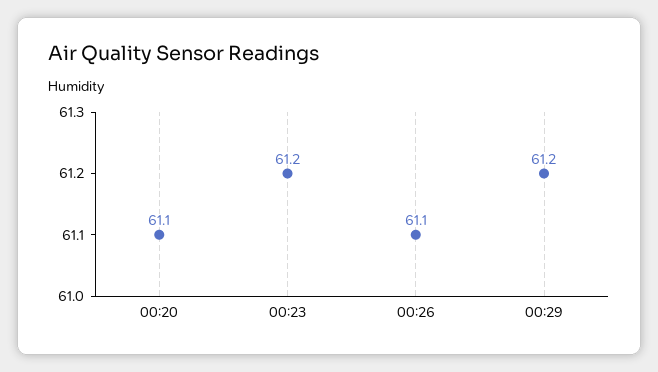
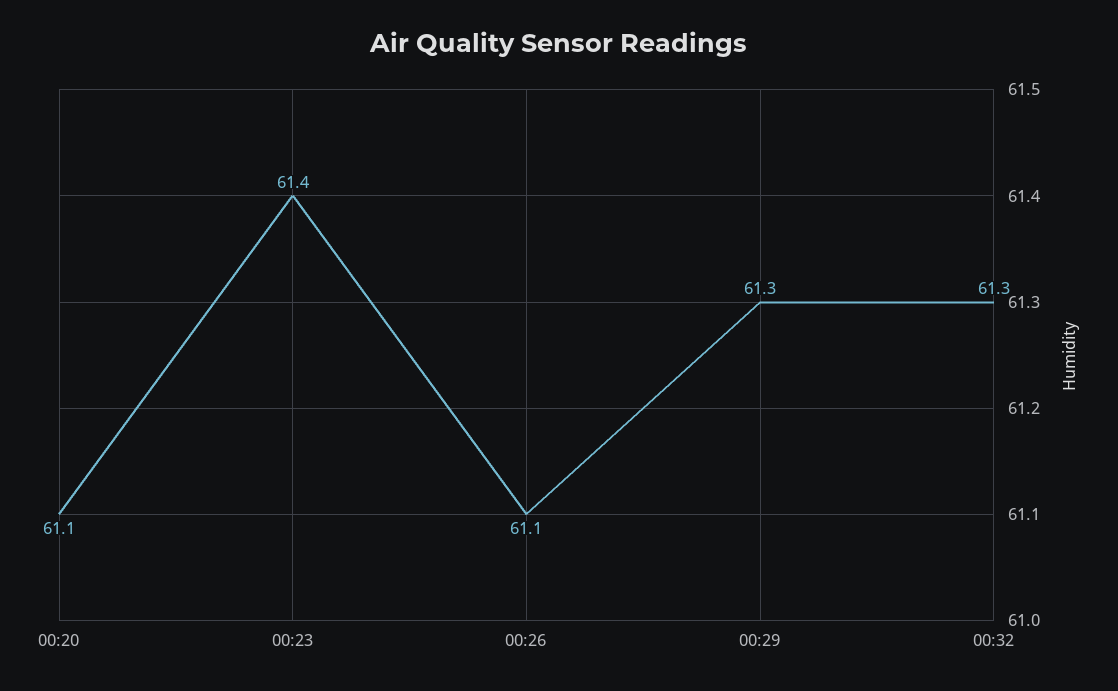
00:23: 61.2 -> 61.4
00:29: 61.2 -> 61.3
00:32: none -> 61.3

